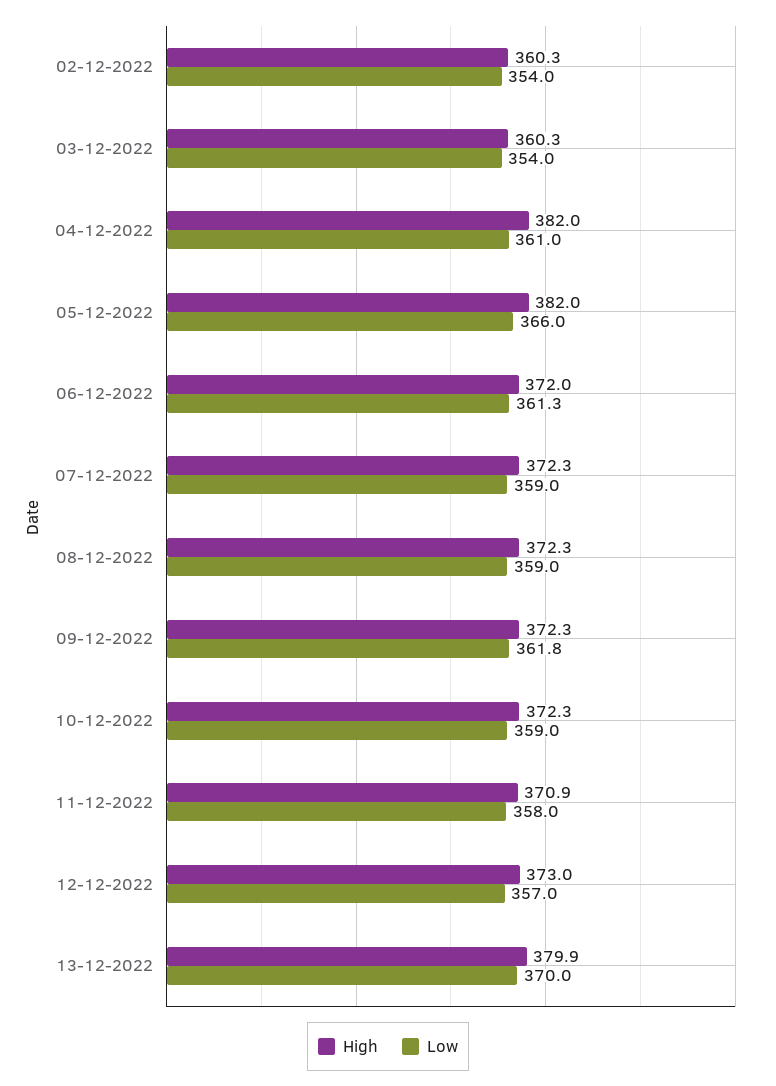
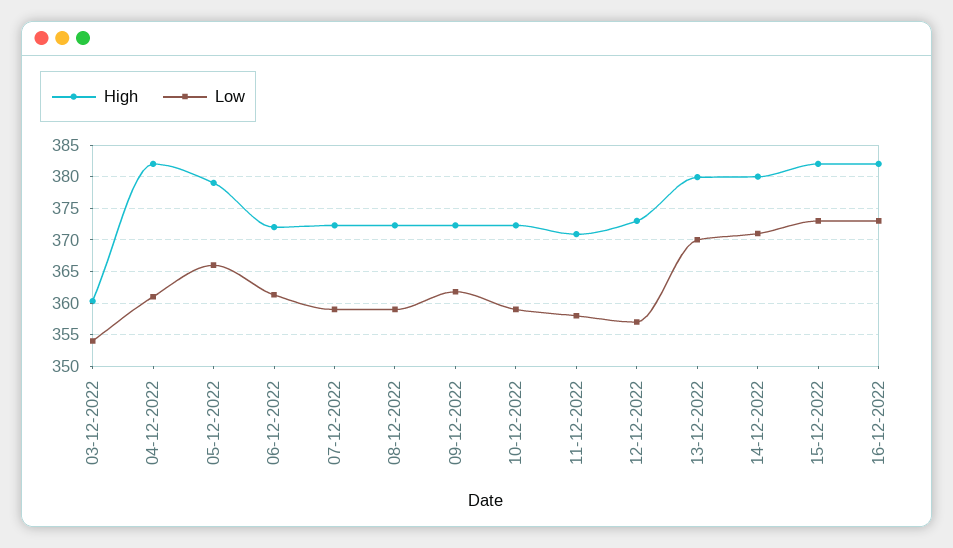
High, 02-12-2022: 360.3 -> none
Low, 02-12-2022: 354 -> none
High, 05-12-2022: 382 -> 379
High, 14-12-2022: none -> 380
Low, 14-12-2022: none -> 371
High, 15-12-2022: none -> 382
Low, 15-12-2022: none -> 373
High, 16-12-2022: none -> 382
Low, 16-12-2022: none -> 373

